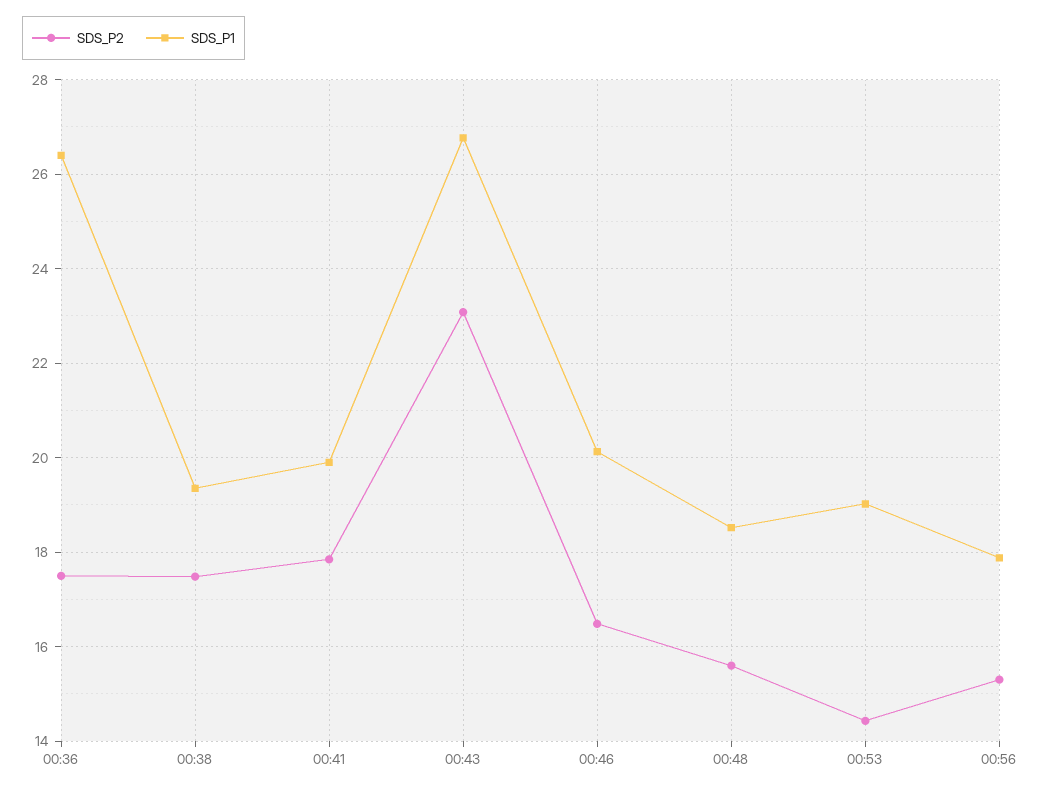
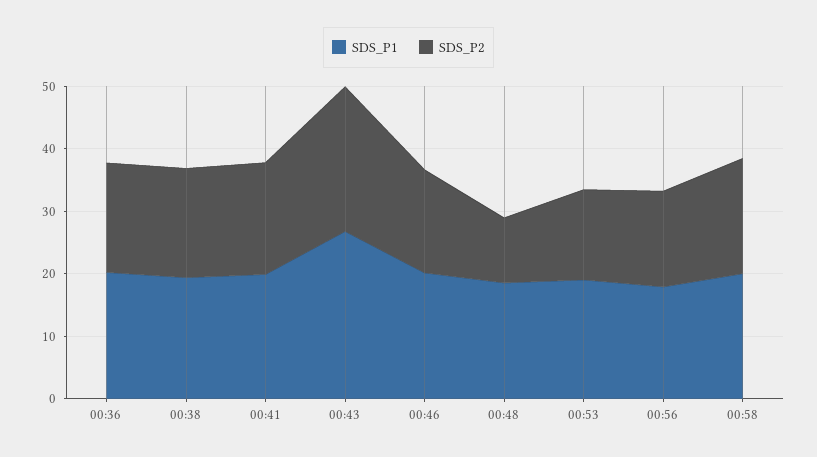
SDS_P1, 00:36: 26.4 -> 20
SDS_P2, 00:48: 15.6 -> 10
SDS_P1, 00:58: none -> 20
SDS_P2, 00:58: none -> 18

